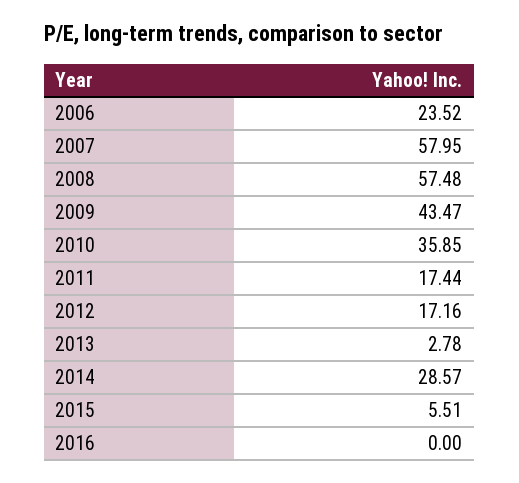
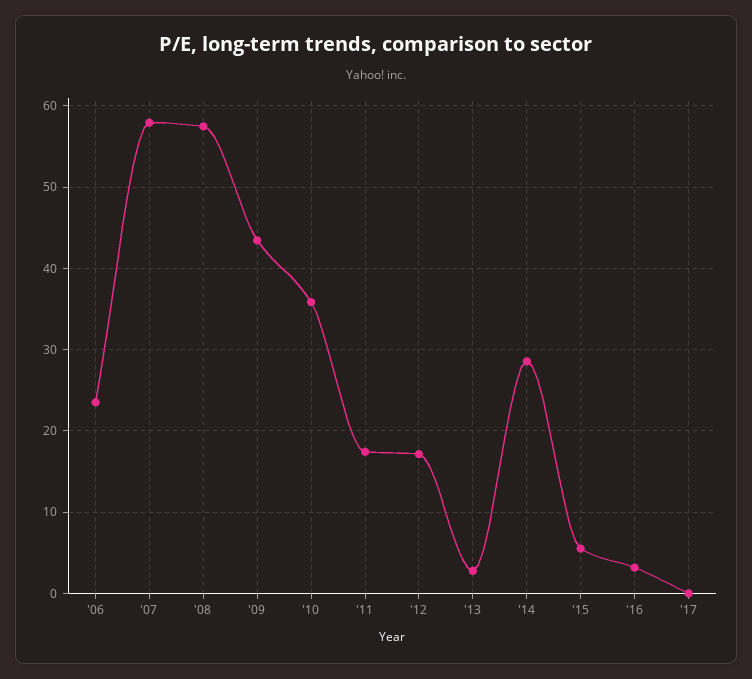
2016: 0 -> 3
'17: none -> 0

